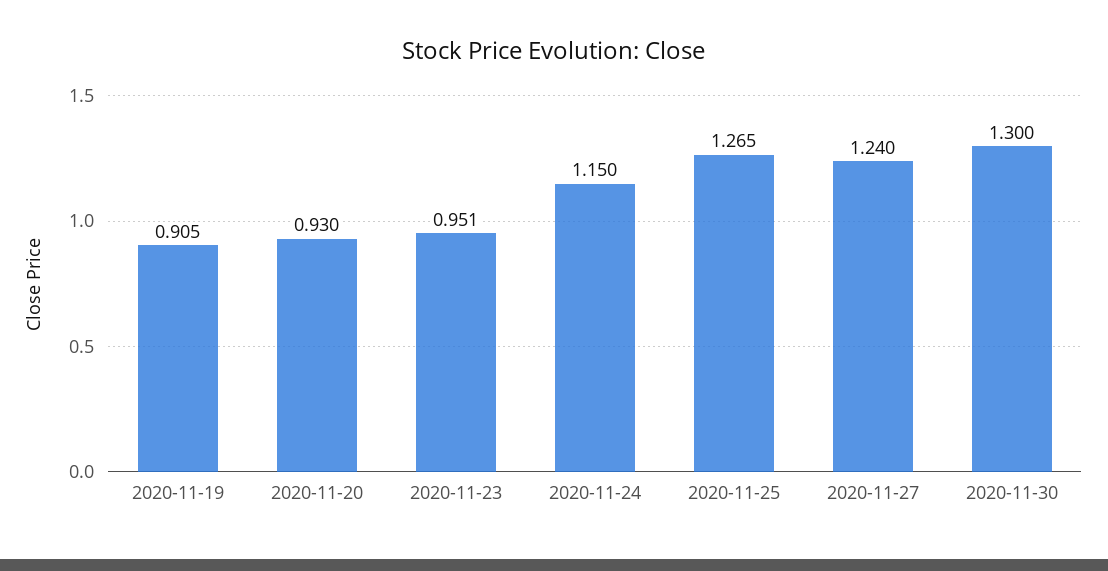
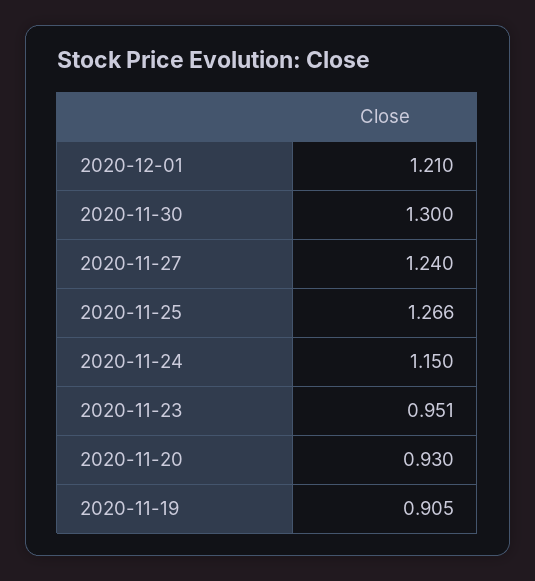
2020-11-25: 1.265 -> 1.266
2020-12-01: none -> 1.21

